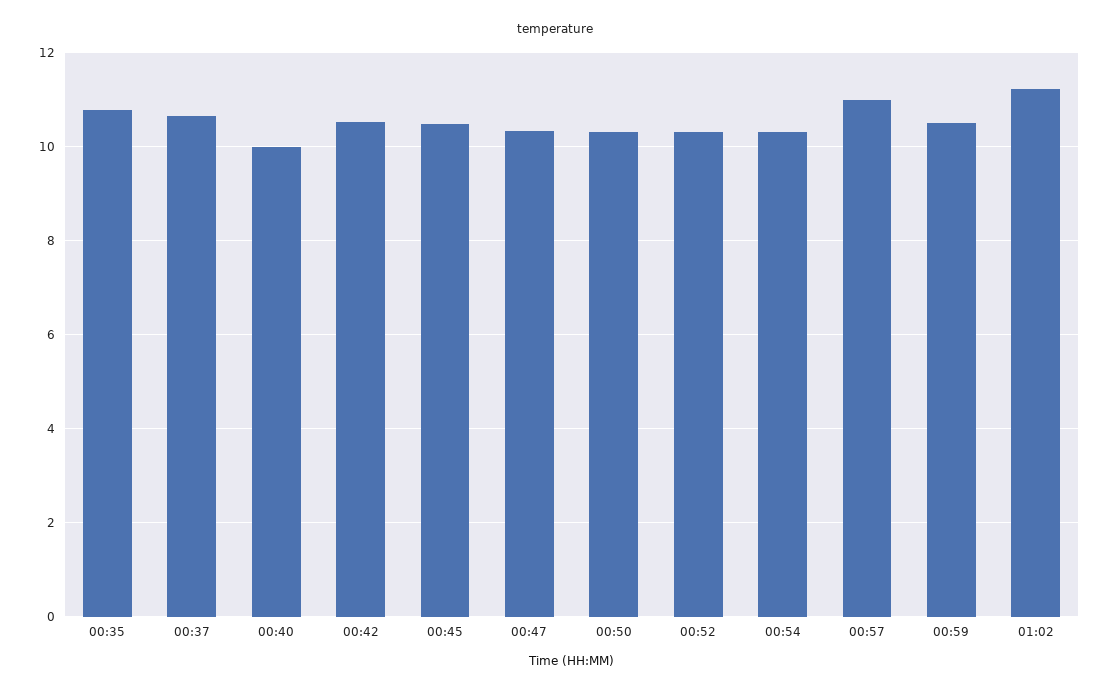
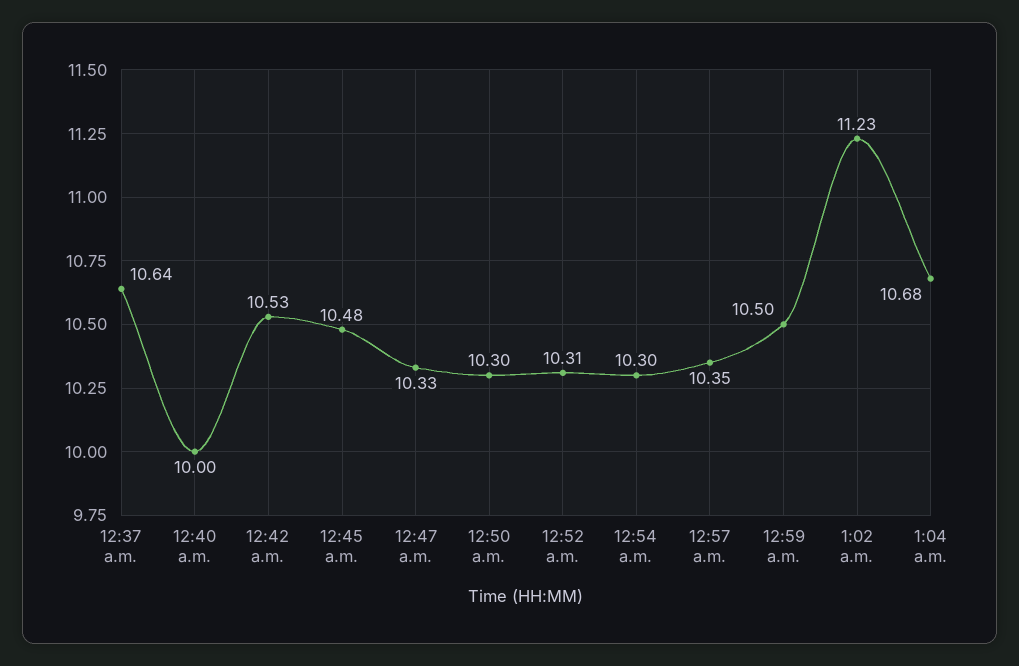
00:35: 10.8 -> none
00:57: 11 -> 10.35
1:04 a.m.: none -> 10.68

